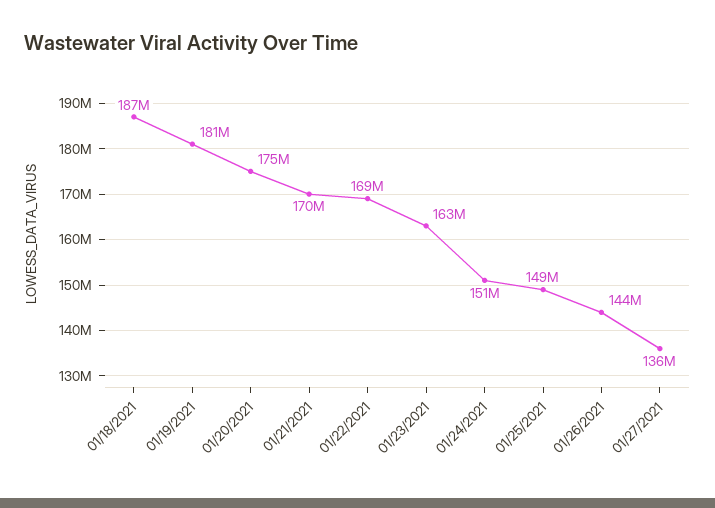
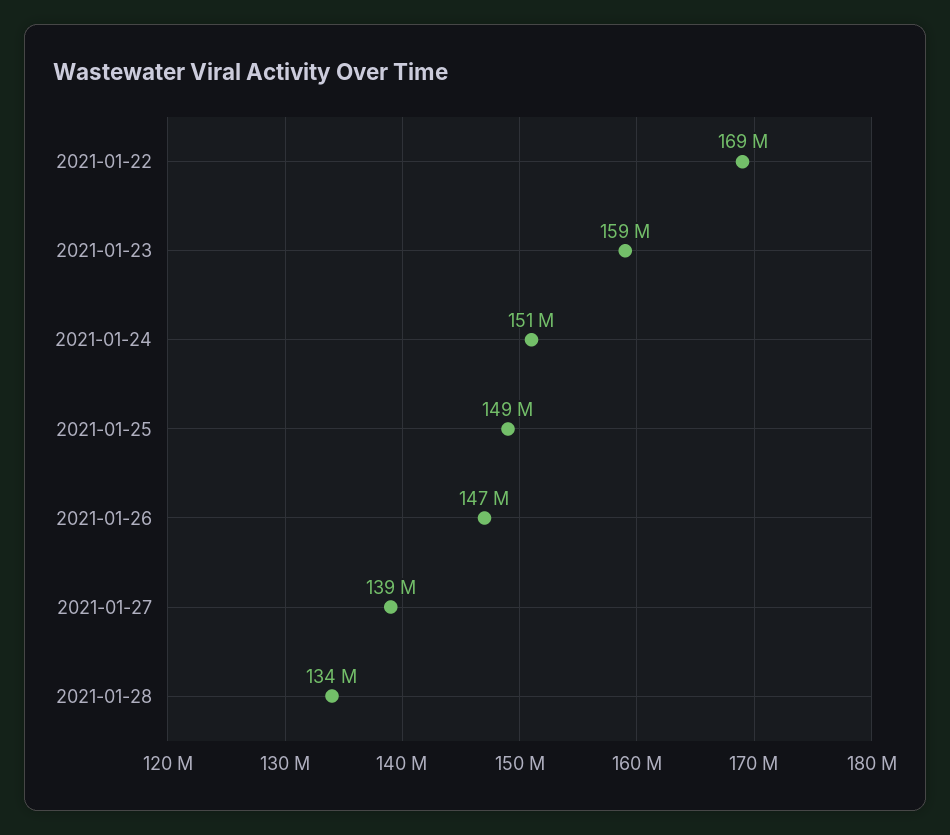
01/18/2021: 187000000 -> none
01/19/2021: 181000000 -> none
01/20/2021: 175000000 -> none
01/21/2021: 170000000 -> none
01/23/2021: 163000000 -> 159000000
01/26/2021: 144000000 -> 147000000
01/27/2021: 136000000 -> 139000000
2021-01-28: none -> 134000000

